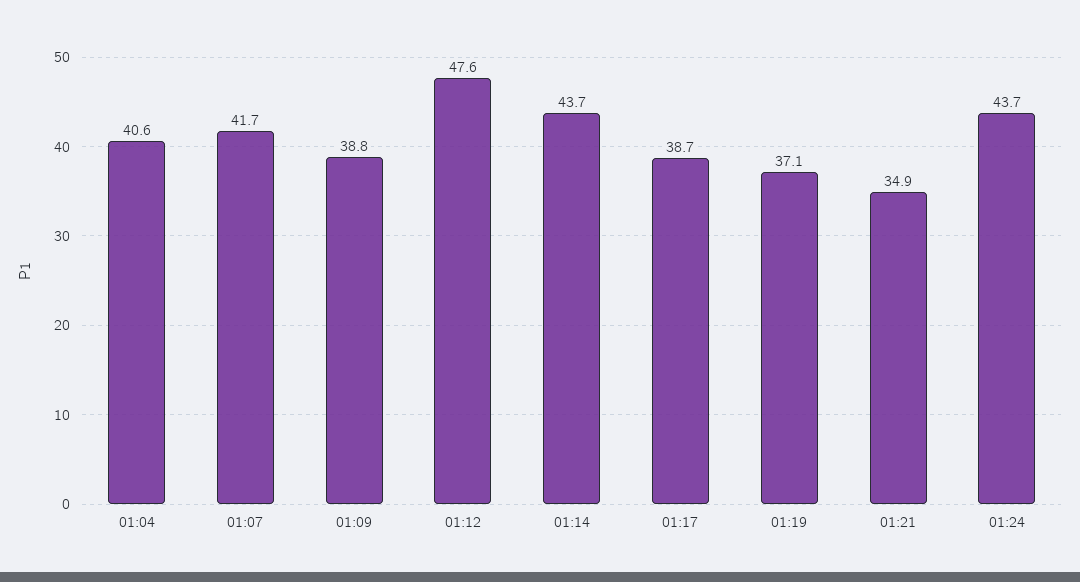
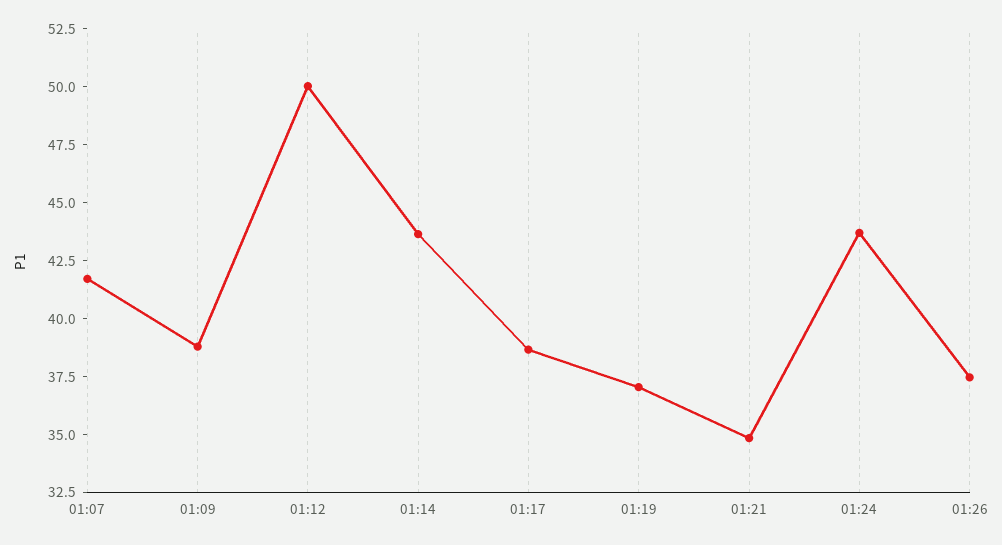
01:04: 40.6 -> none
01:12: 47.6 -> 50
01:26: none -> 37.5

